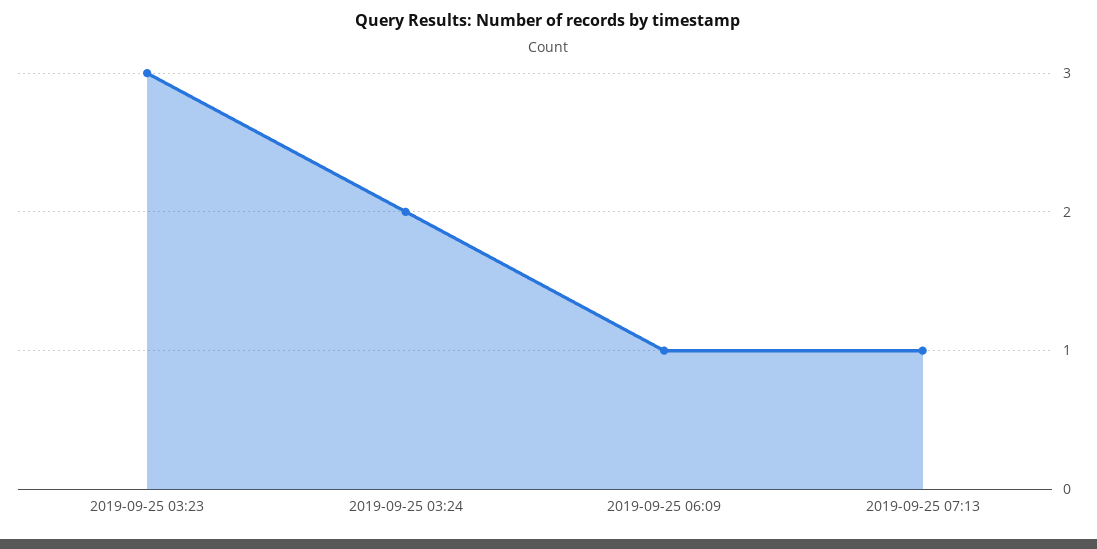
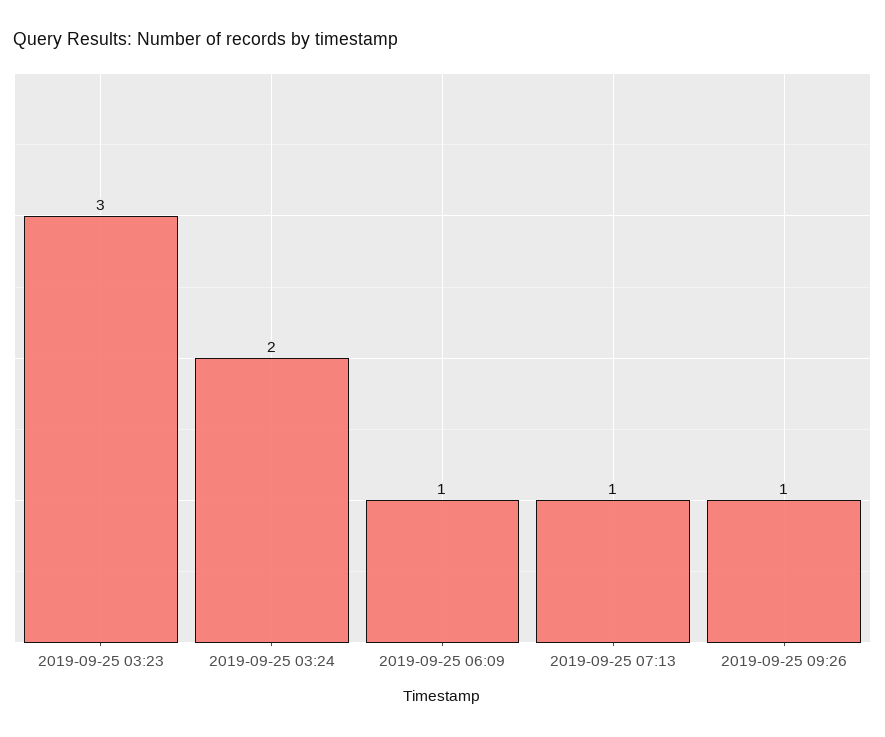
2019-09-25 09:26: none -> 1

